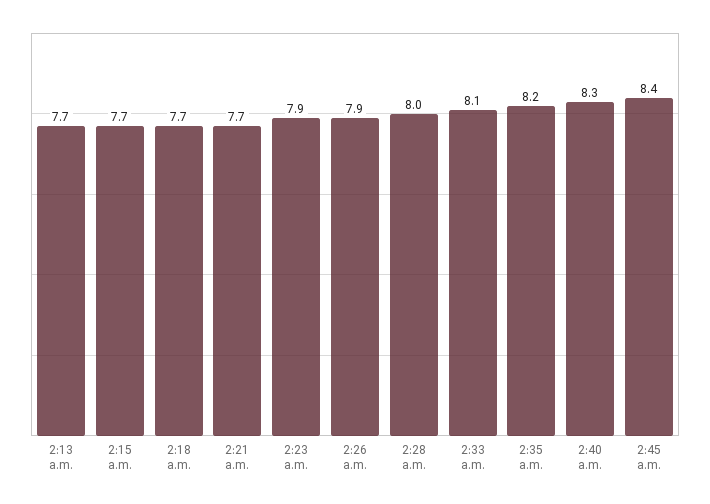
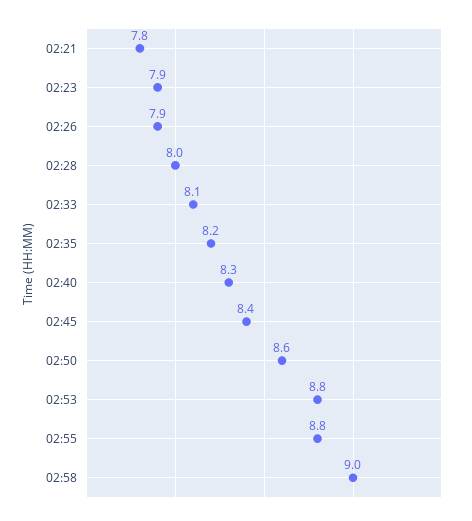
2:13 a.m.: 7.7 -> none
2:15 a.m.: 7.7 -> none
2:18 a.m.: 7.7 -> none
2:21 a.m.: 7.7 -> 7.8
02:50: none -> 8.6
02:53: none -> 8.8
02:55: none -> 8.8
02:58: none -> 9

